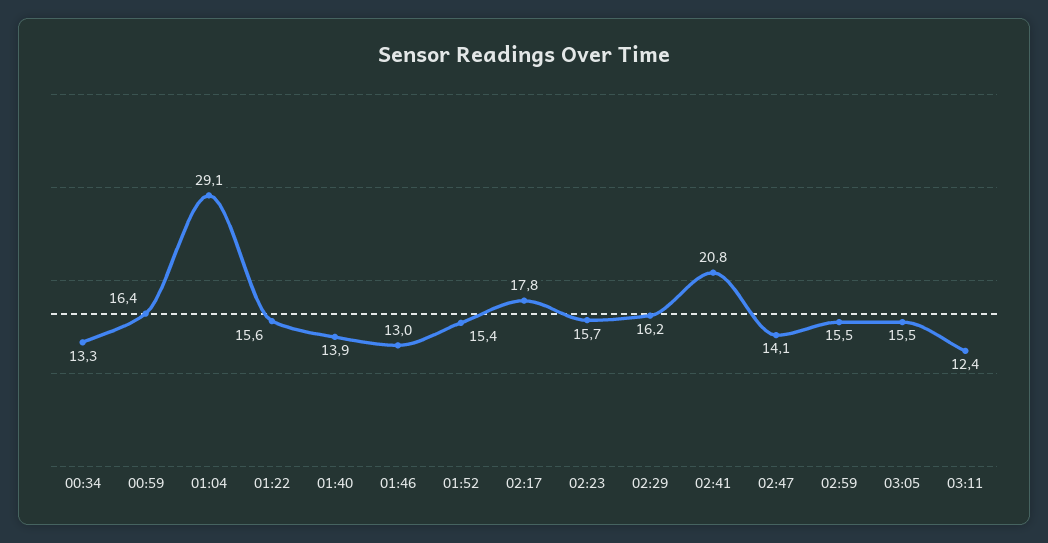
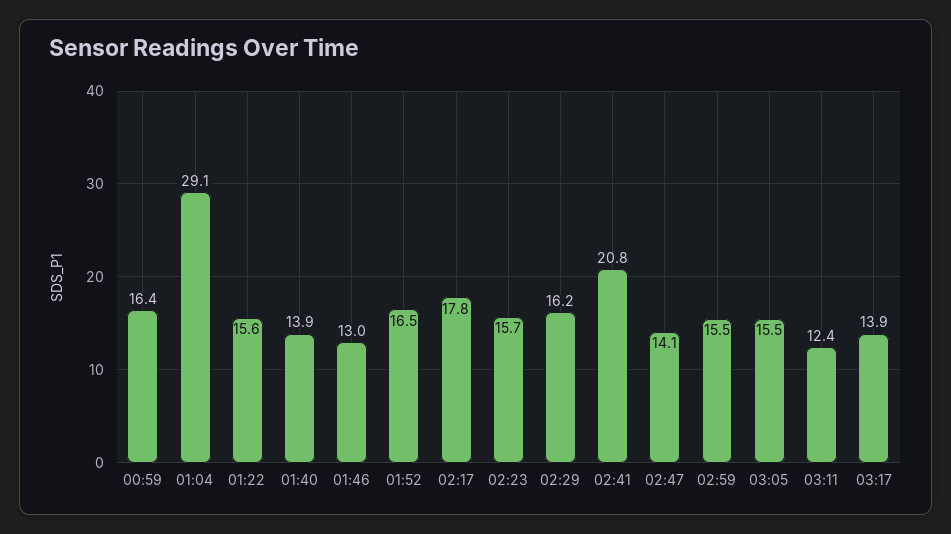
00:34: 13.3 -> none
01:52: 15.4 -> 16.5
03:17: none -> 13.9

